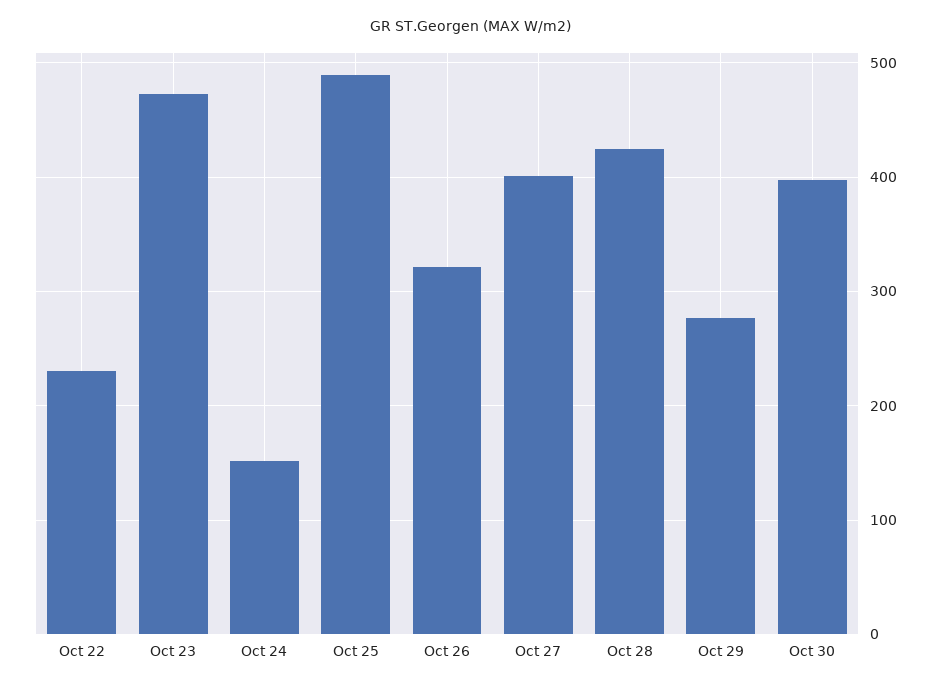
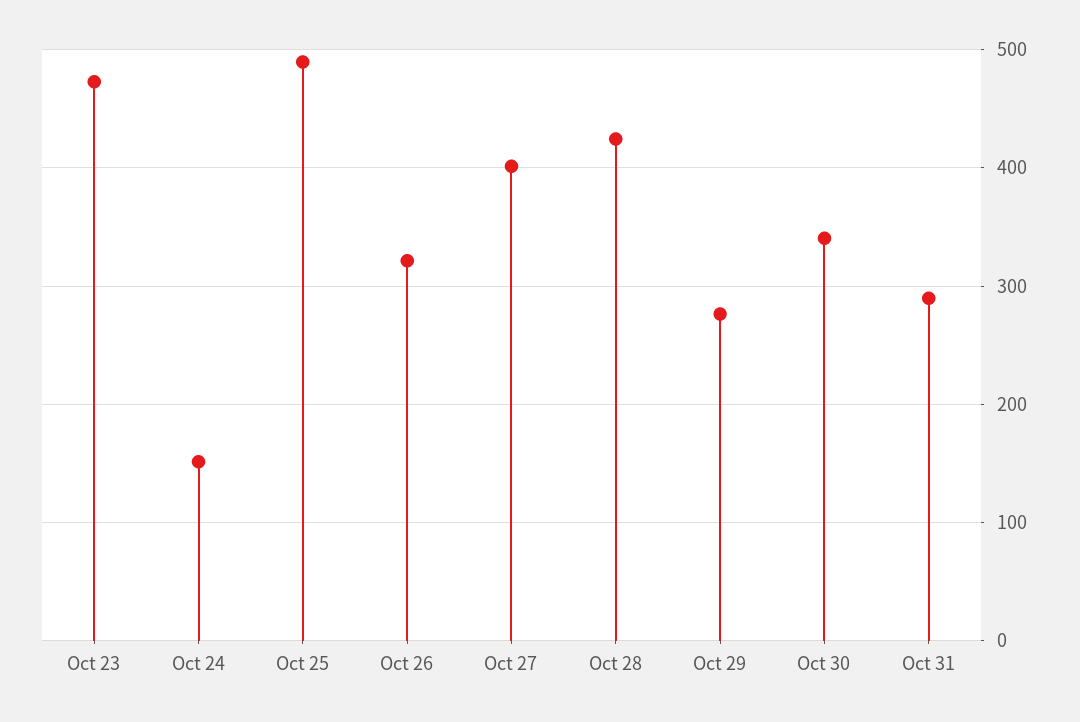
Oct 22: 230 -> none
Oct 30: 400 -> 340
Oct 31: none -> 290

